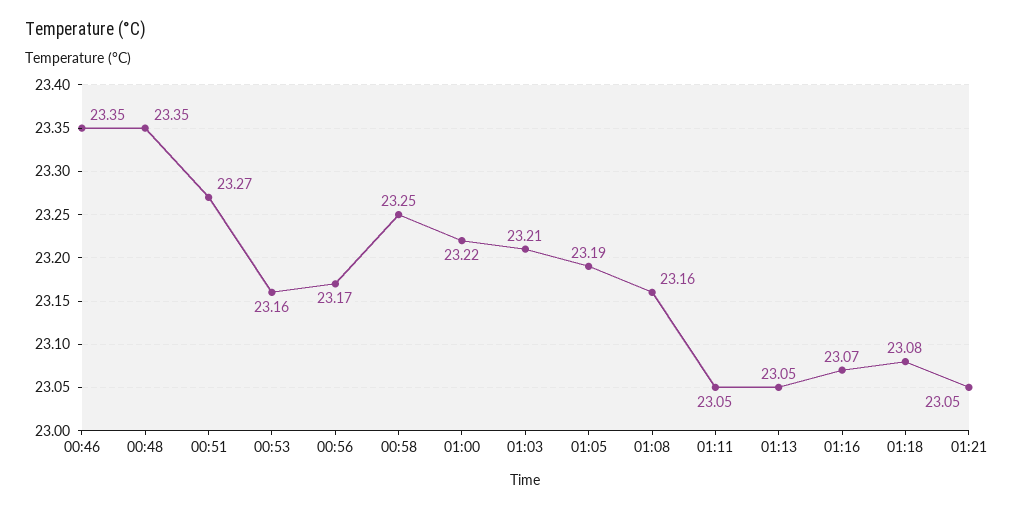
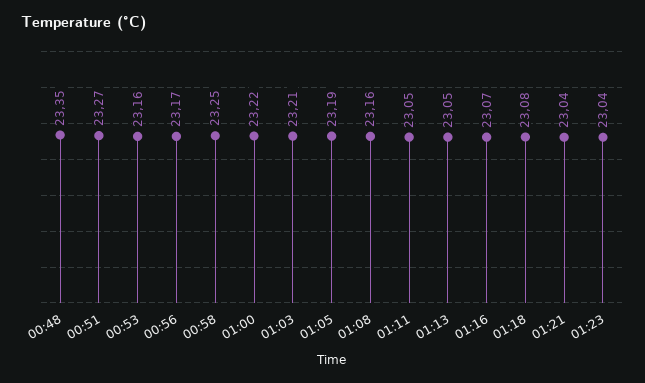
00:46: 23.35 -> none
01:21: 23.05 -> 23.04
01:23: none -> 23.04

